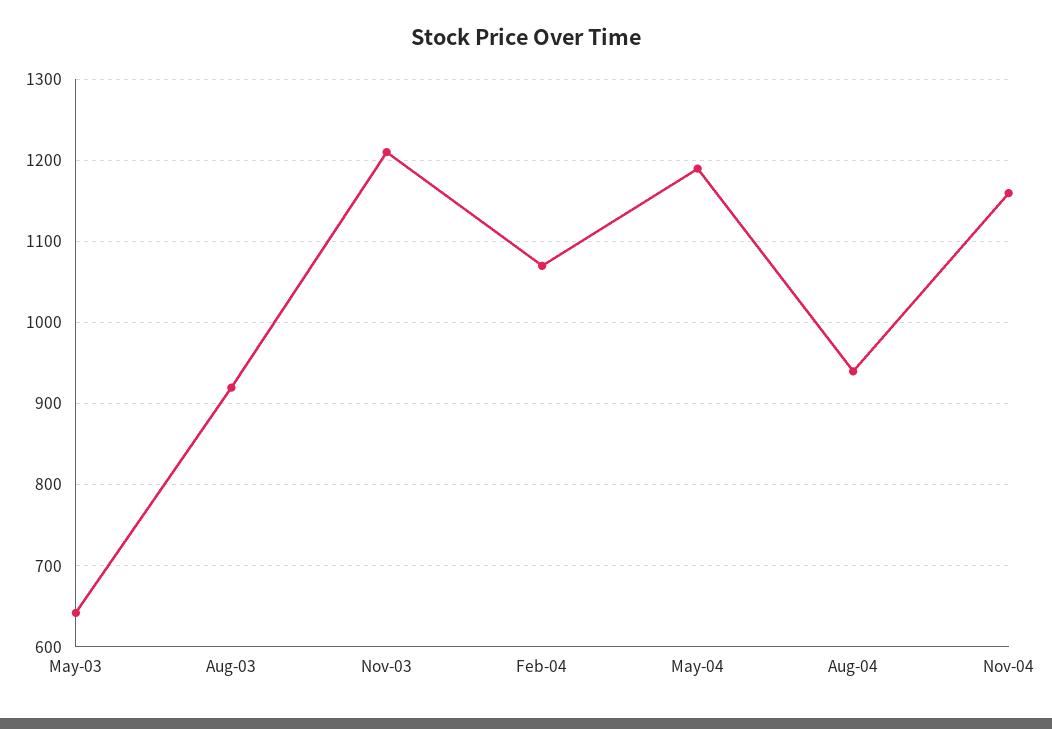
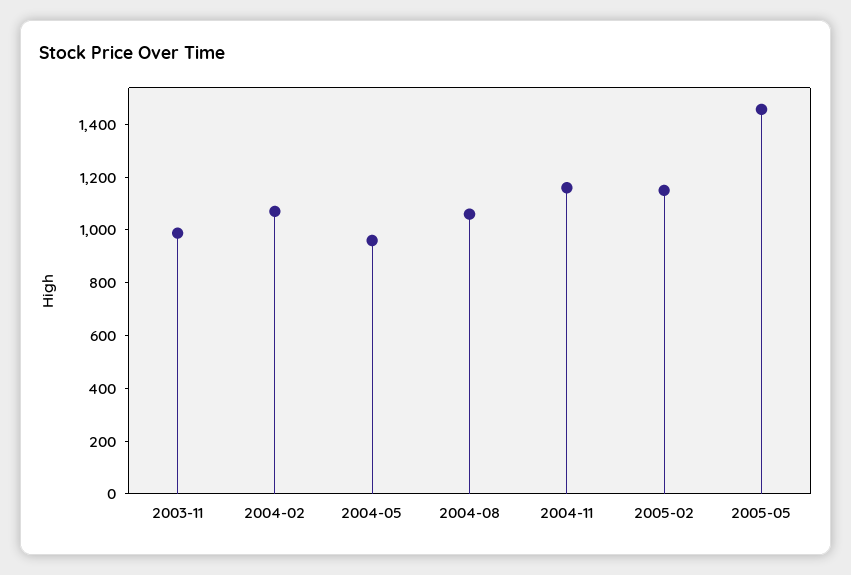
May-03: 640 -> none
Aug-03: 920 -> none
Nov-03: 1210 -> 1000
May-04: 1190 -> 950
Aug-04: 940 -> 1050
2005-02: none -> 1150
2005-05: none -> 1450

